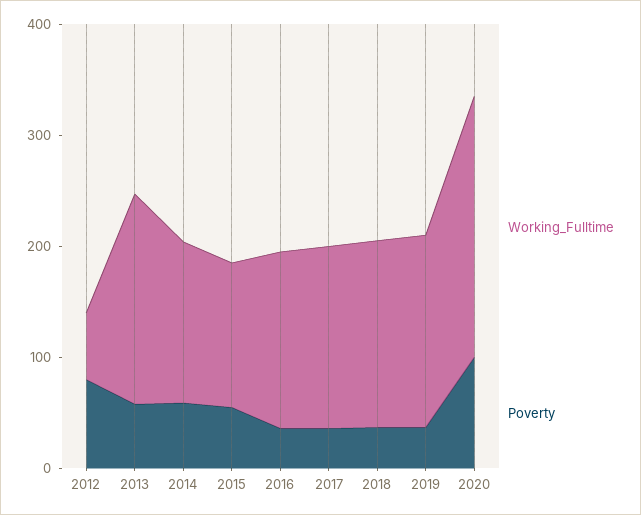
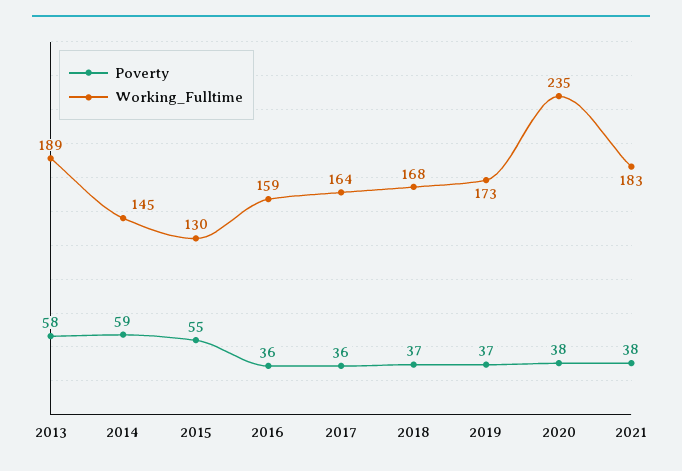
Working_Fulltime, 2012: 60 -> none
Poverty, 2012: 80 -> none
Poverty, 2020: 100 -> 38
Poverty, 2021: none -> 38
Working_Fulltime, 2021: none -> 183

